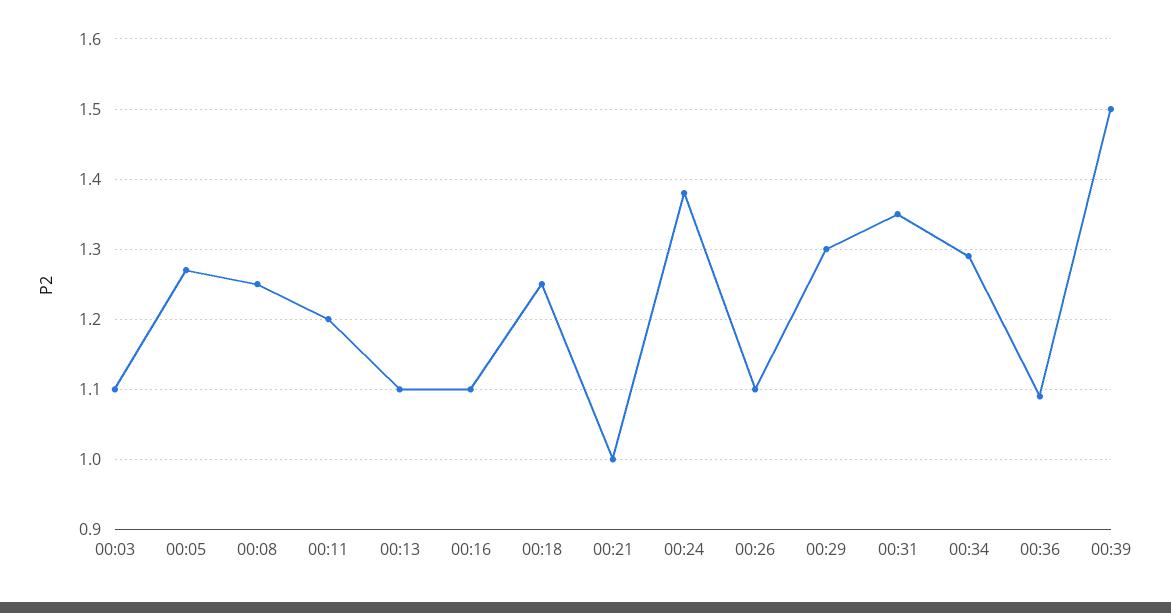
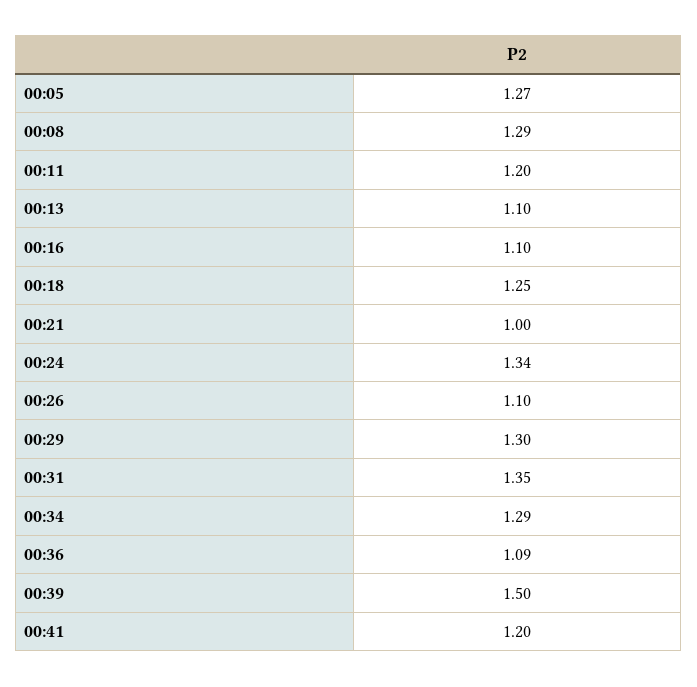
00:03: 1.1 -> none
00:08: 1.25 -> 1.29
00:24: 1.38 -> 1.34
00:41: none -> 1.2

